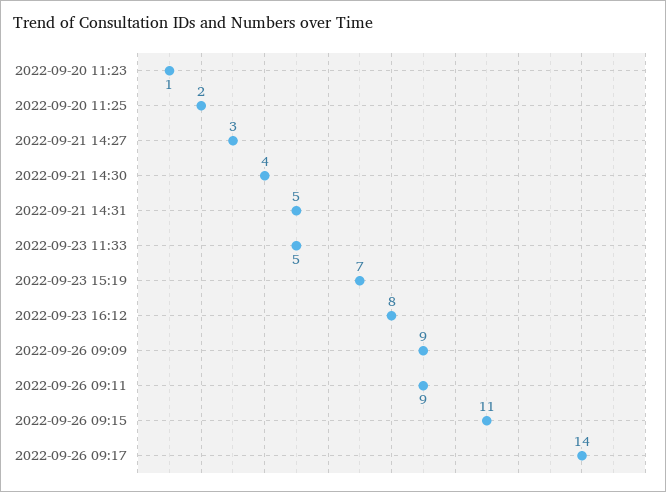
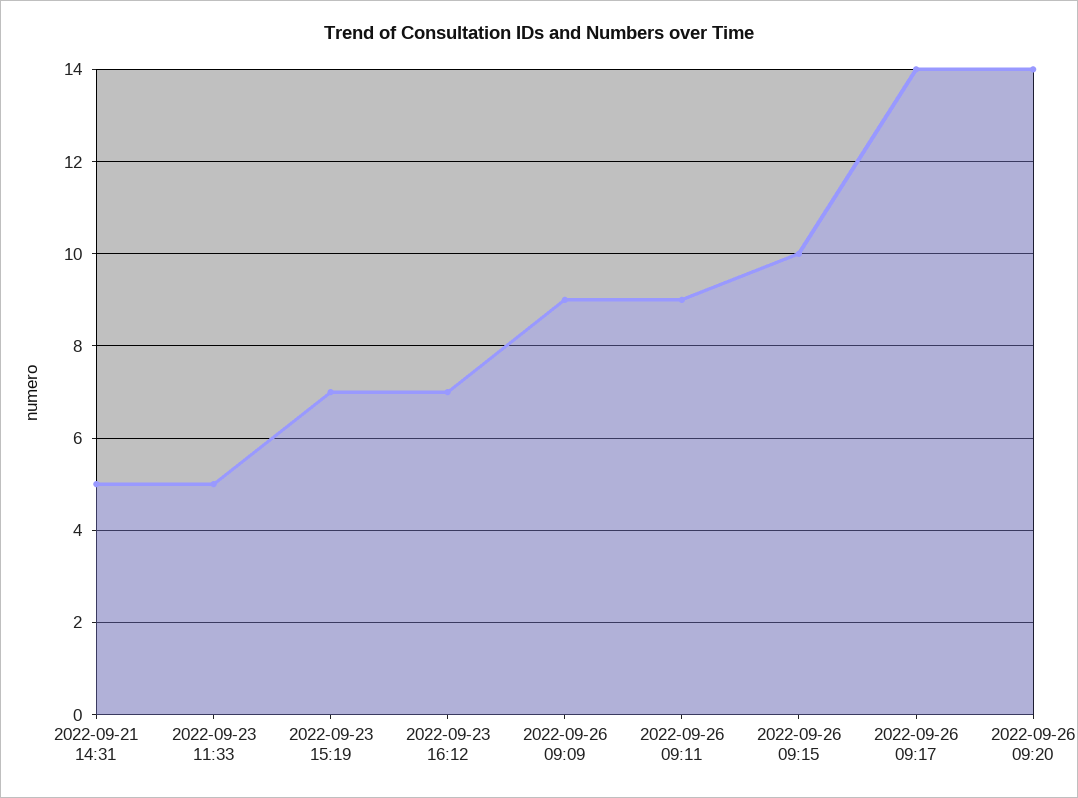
2022-09-20 11:23: 1 -> none
2022-09-20 11:25: 2 -> none
2022-09-21 14:27: 3 -> none
2022-09-21 14:30: 4 -> none
2022-09-23 16:12: 8 -> 7
2022-09-26 09:15: 11 -> 10
2022-09-26 09:20: none -> 14

